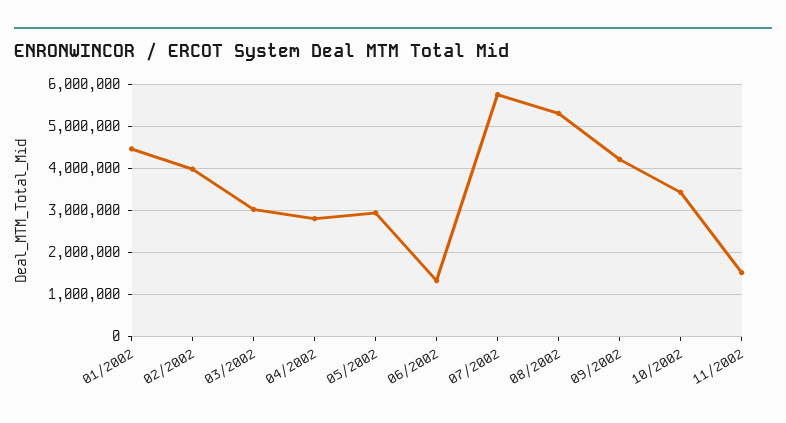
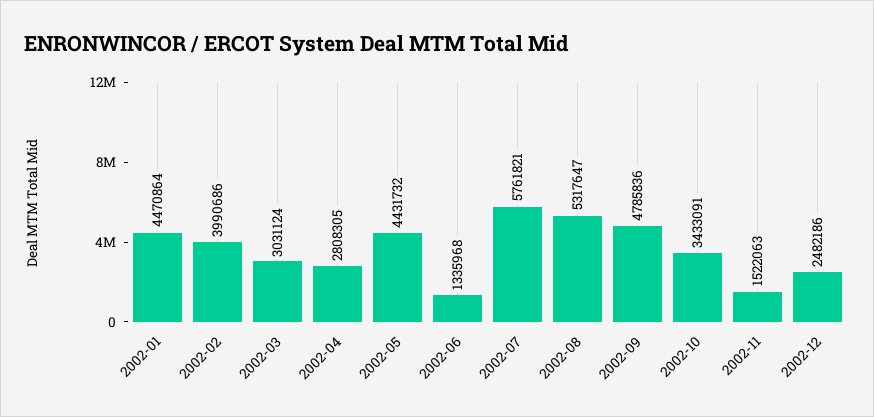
05/2002: 3000000 -> 4431732
09/2002: 4200000 -> 4785836
2002-12: none -> 2482186

